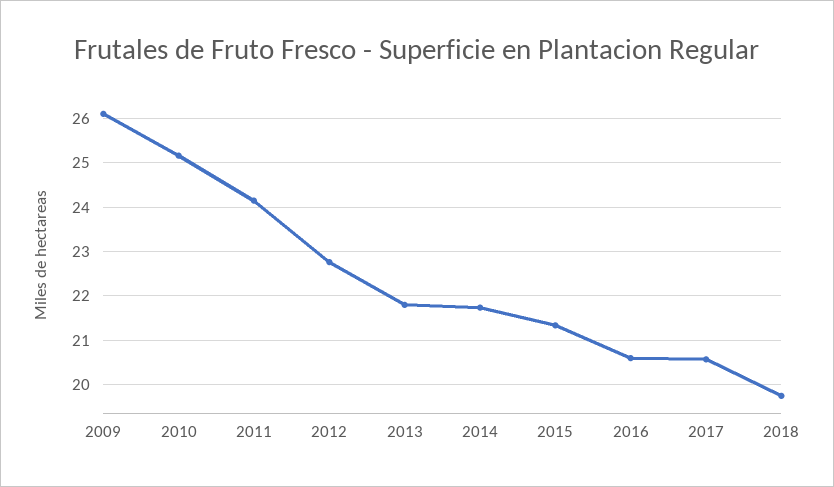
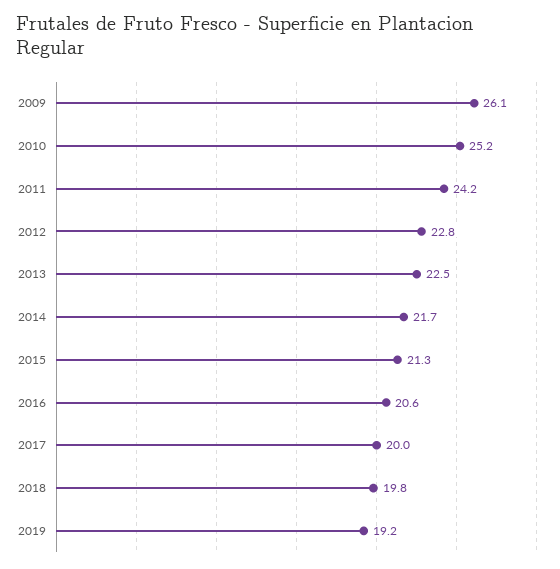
2013: 21.8 -> 22.5
2017: 20.6 -> 20
2019: none -> 19.2

